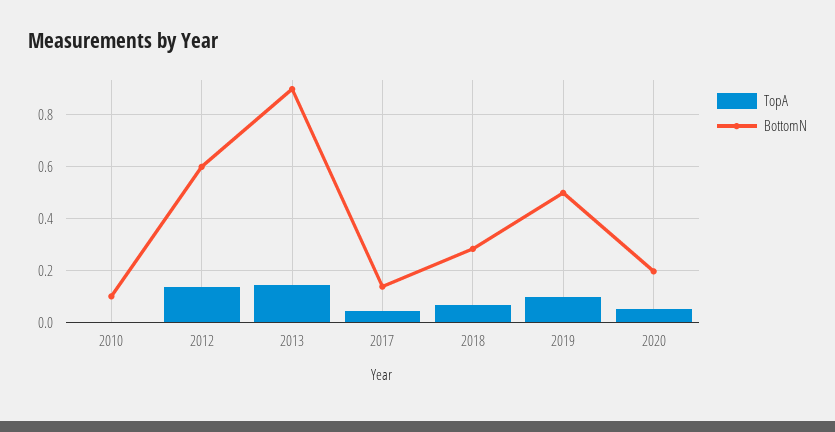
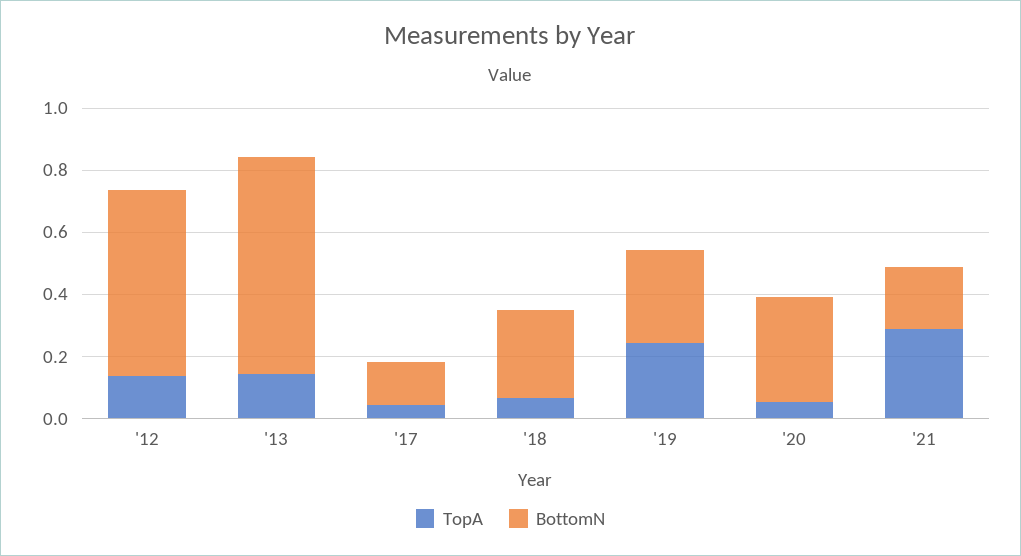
TopA, 2010: 0 -> none
BottomN, 2010: 0.1 -> none
BottomN, 2013: 0.9 -> 0.7
TopA, 2019: 0.1 -> 0.25
BottomN, 2019: 0.5 -> 0.3
BottomN, 2020: 0.2 -> 0.35
TopA, '21: none -> 0.3
BottomN, '21: none -> 0.2

